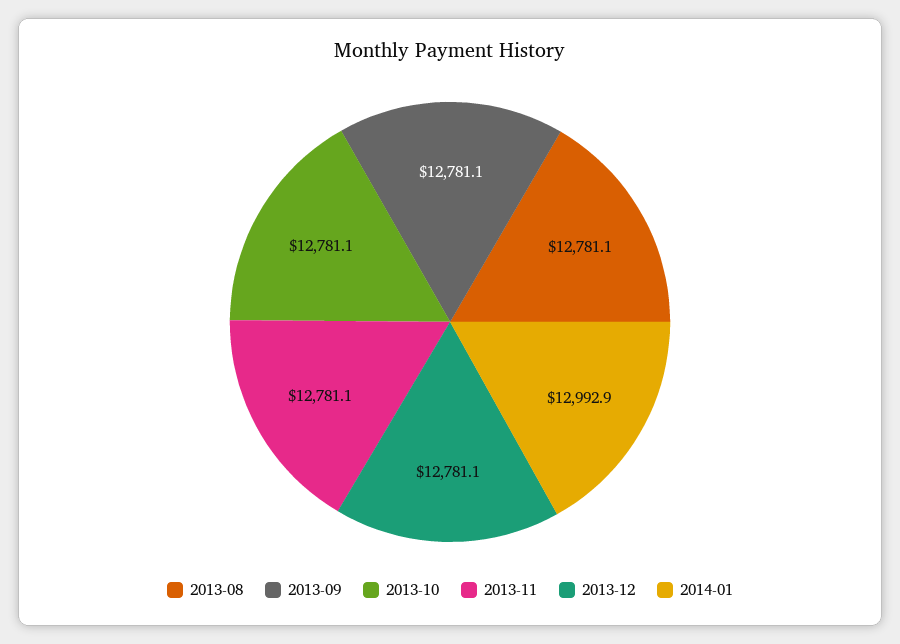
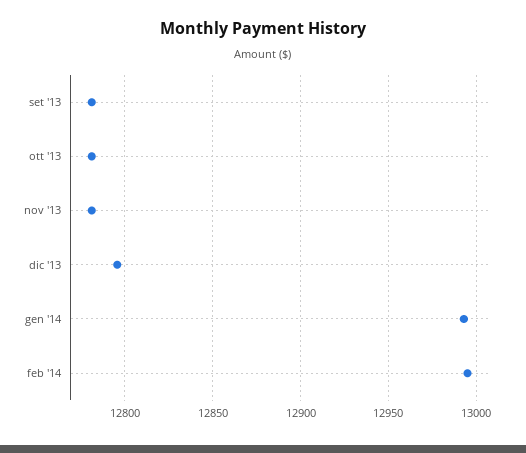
2013-08: 12781.1 -> none
2013-12: 12781.1 -> 12795
feb '14: none -> 12995

